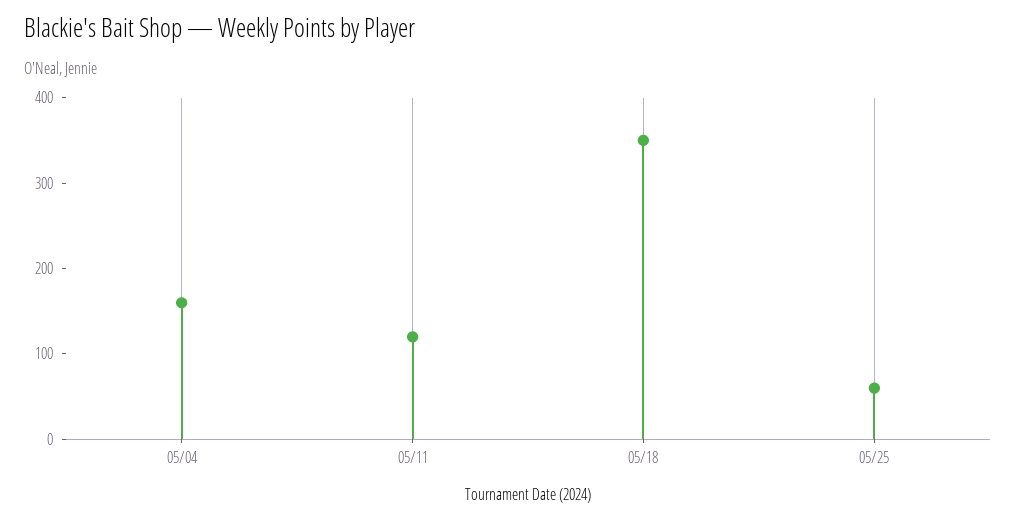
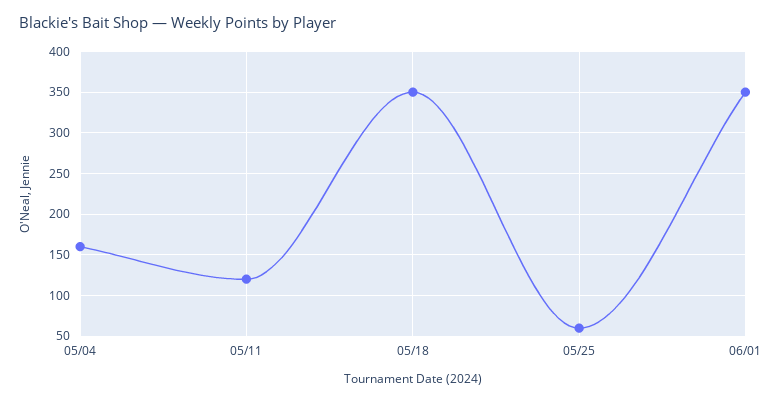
06/01: none -> 350

